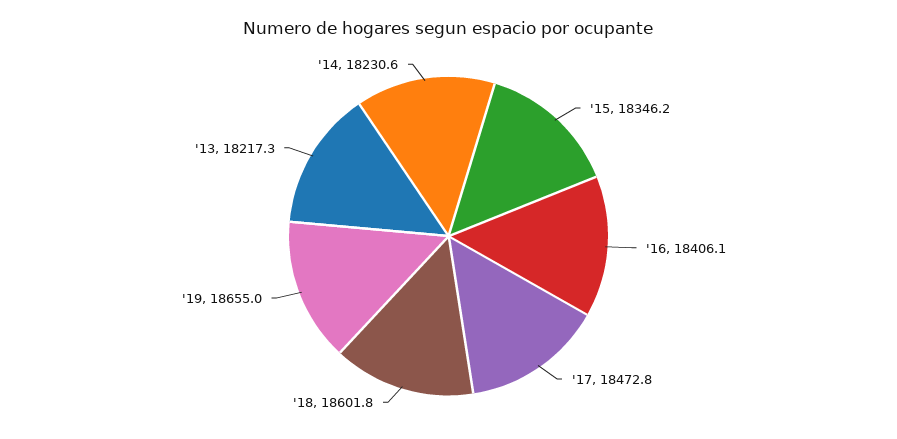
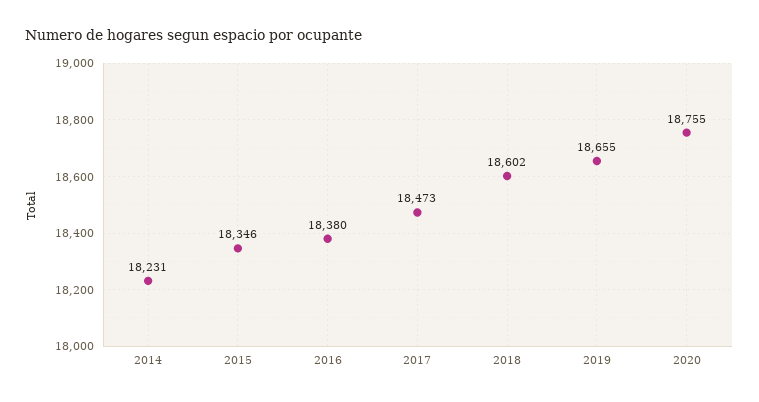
'16: 18406.1 -> 18380
'13: 18217.3 -> none
2020: none -> 18755

